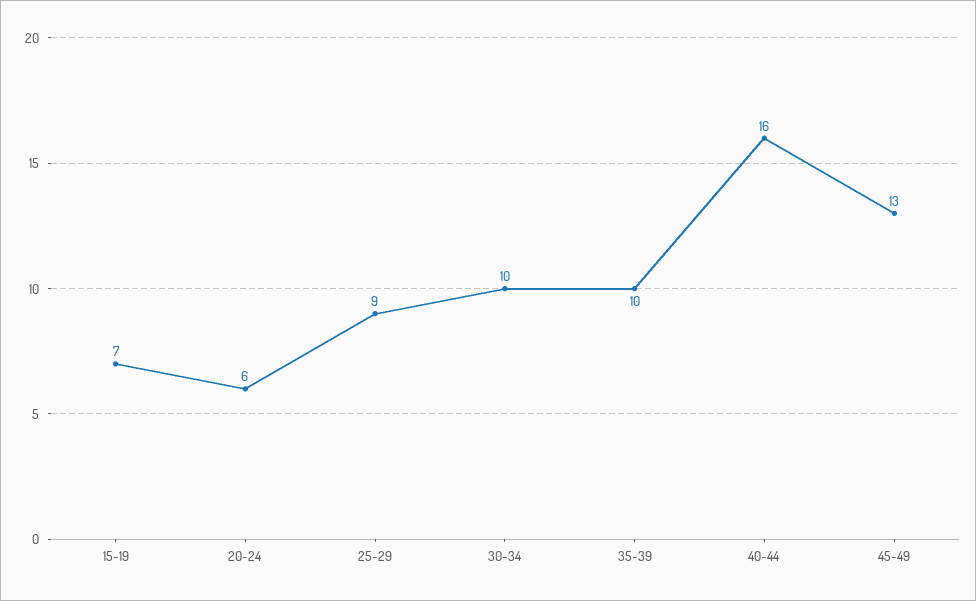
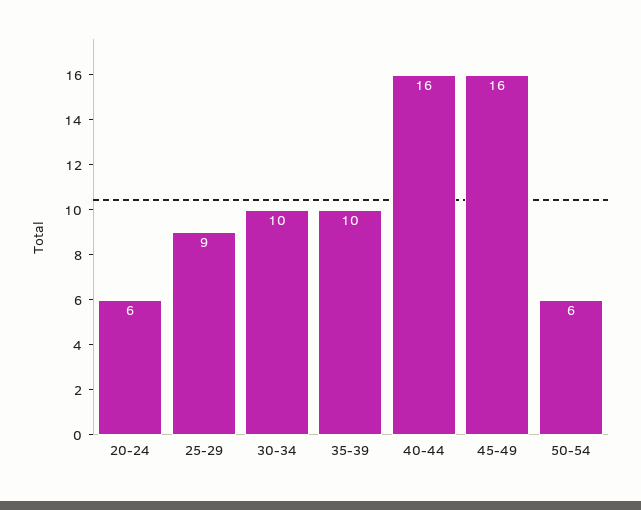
15-19: 7 -> none
45-49: 13 -> 16
50-54: none -> 6

